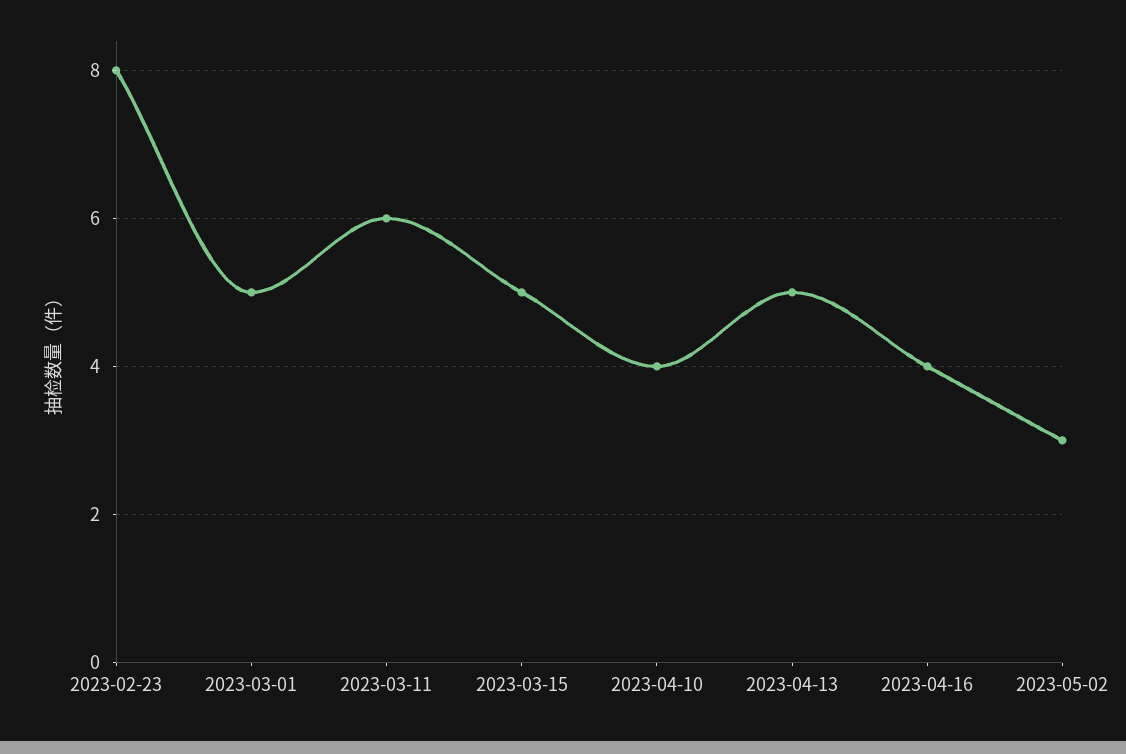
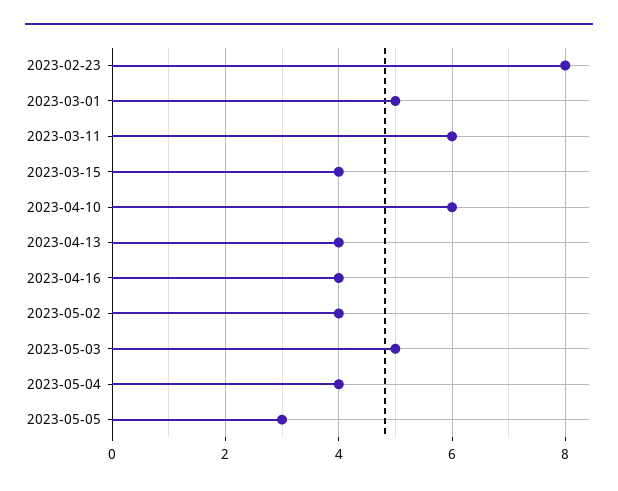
2023-03-15: 5 -> 4
2023-04-10: 4 -> 6
2023-04-13: 5 -> 4
2023-05-02: 3 -> 4
2023-05-03: none -> 5
2023-05-04: none -> 4
2023-05-05: none -> 3

